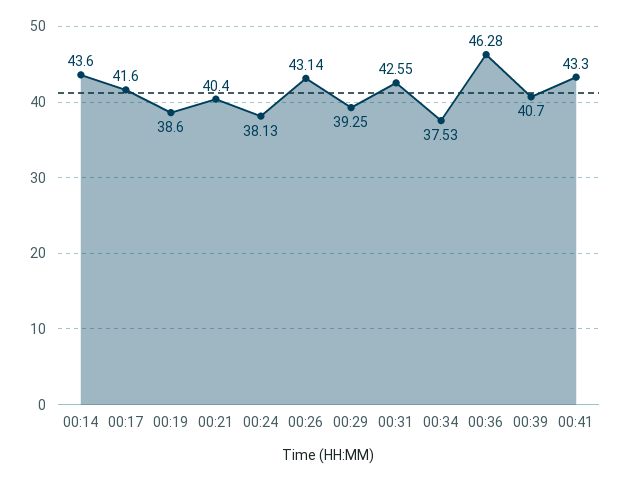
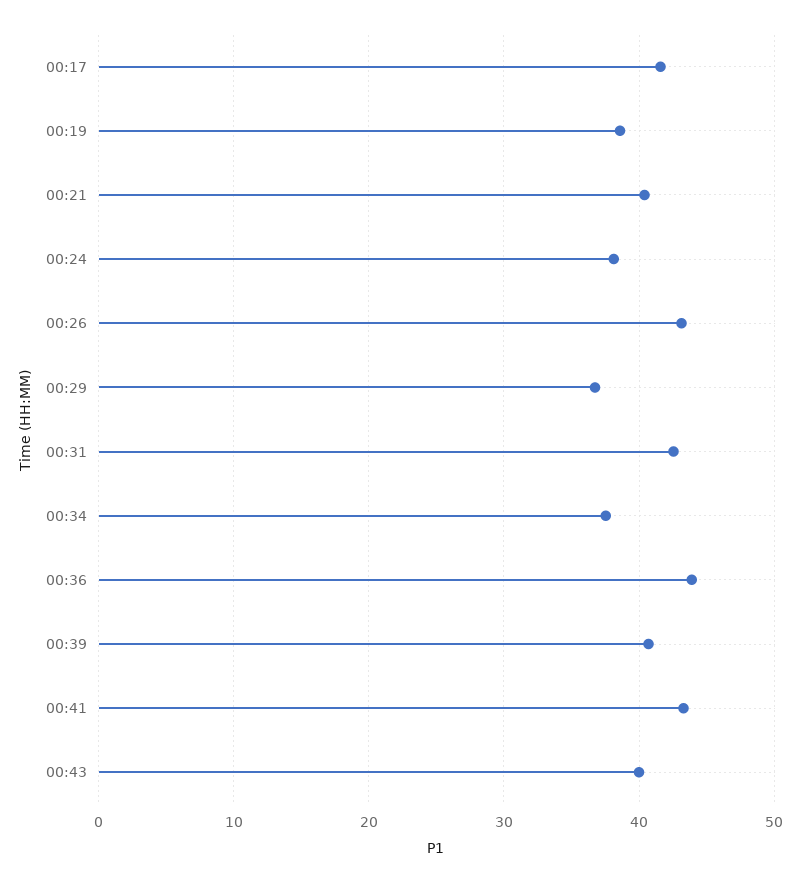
00:14: 43.6 -> none
00:29: 39.25 -> 37
00:36: 46.28 -> 44
00:43: none -> 40

